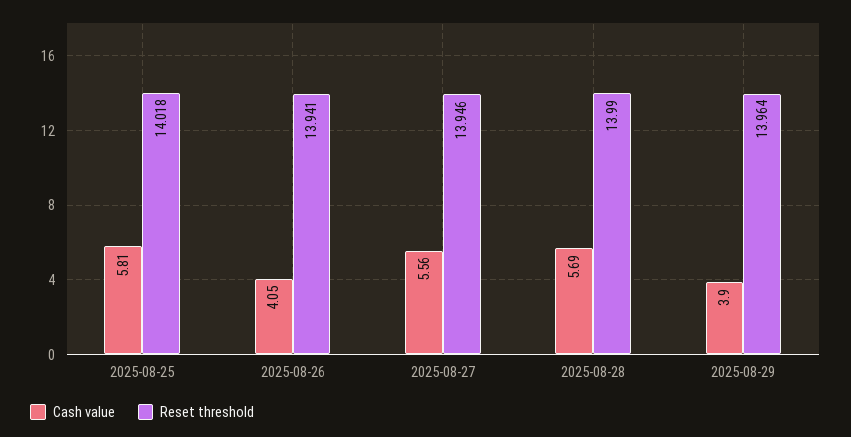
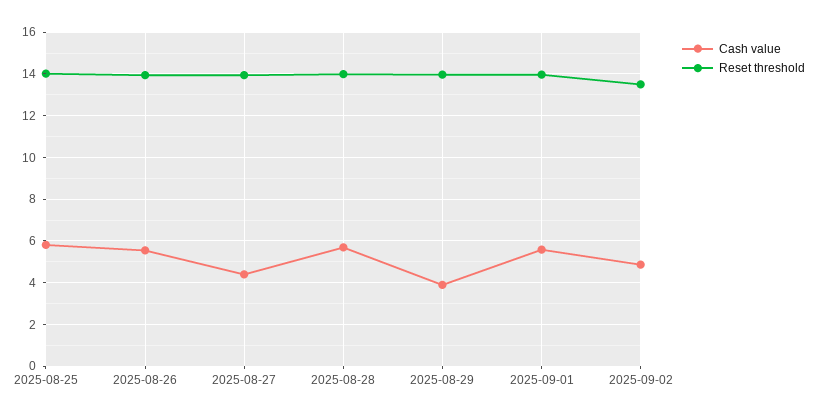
Cash value, 2025-08-26: 4.05 -> 5.5
Cash value, 2025-08-27: 5.56 -> 4.5
Cash value, 2025-09-01: none -> 5.5
Reset threshold, 2025-09-01: none -> 14
Cash value, 2025-09-02: none -> 5
Reset threshold, 2025-09-02: none -> 13.5

